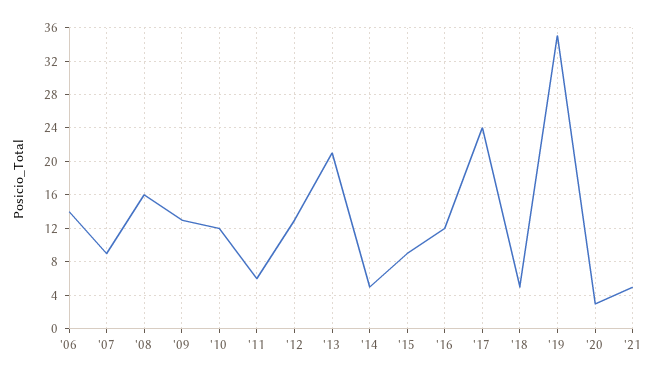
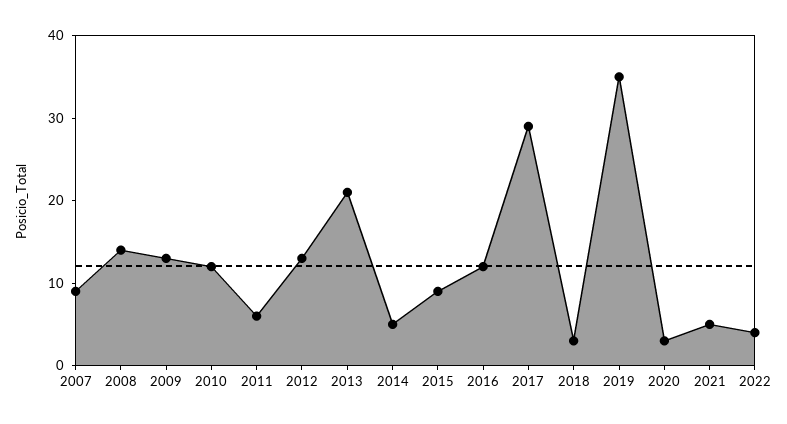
'06: 14 -> none
'08: 16 -> 14
'17: 24 -> 29
'18: 5 -> 3
2022: none -> 4

